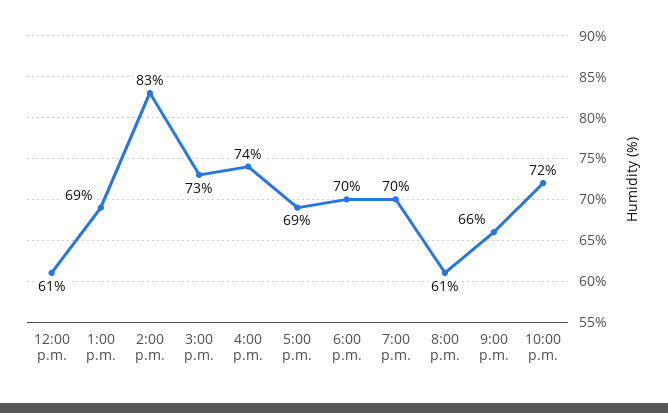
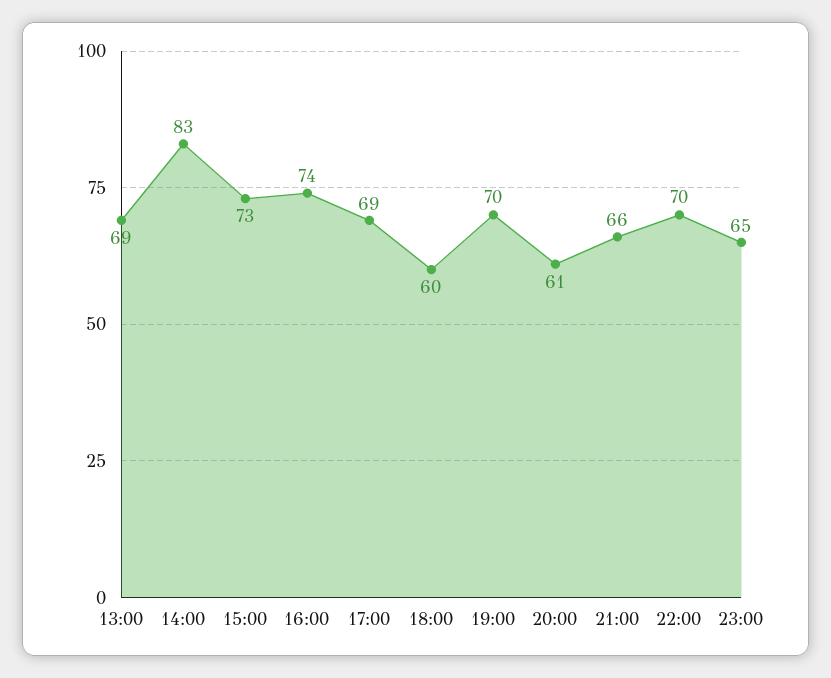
12:00 p.m.: 61 -> none
6:00 p.m.: 70 -> 60
10:00 p.m.: 72 -> 70
23:00: none -> 65

